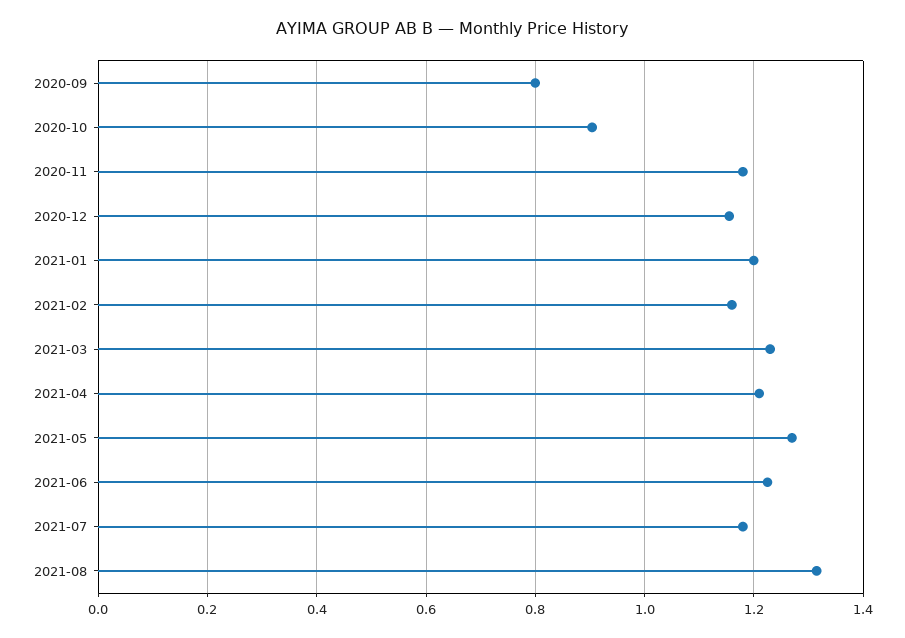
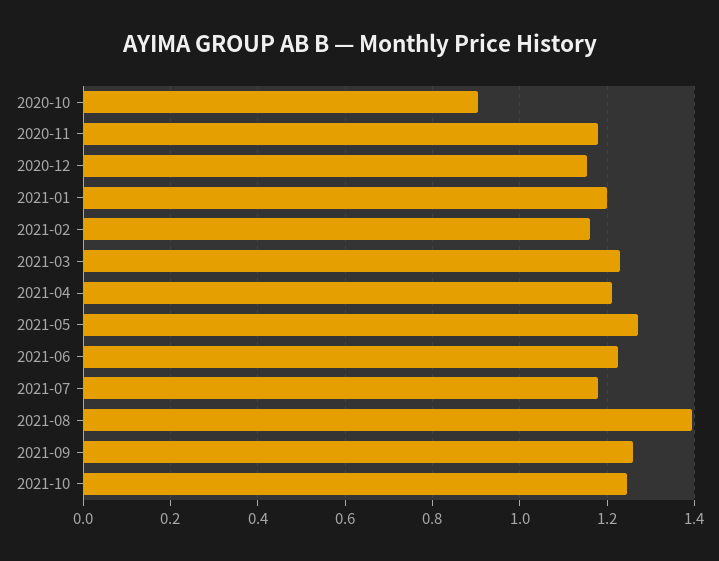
2020-09: 0.8 -> none
2021-08: 1.32 -> 1.4
2021-09: none -> 1.26
2021-10: none -> 1.24

